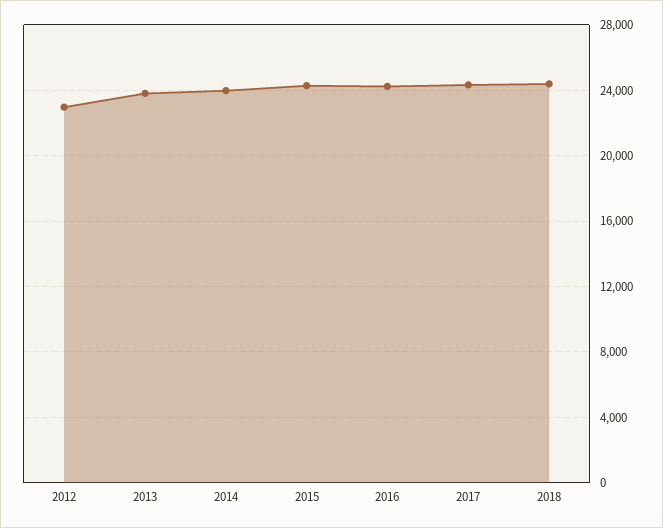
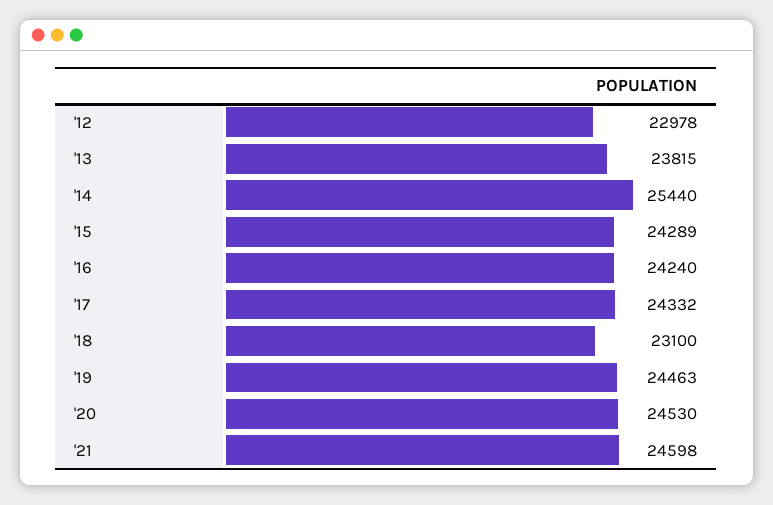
2014: 24000 -> 25440
2018: 24500 -> 23100
'19: none -> 24463
'20: none -> 24530
'21: none -> 24598

